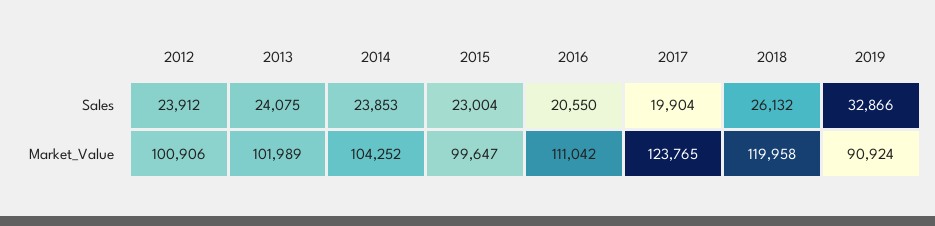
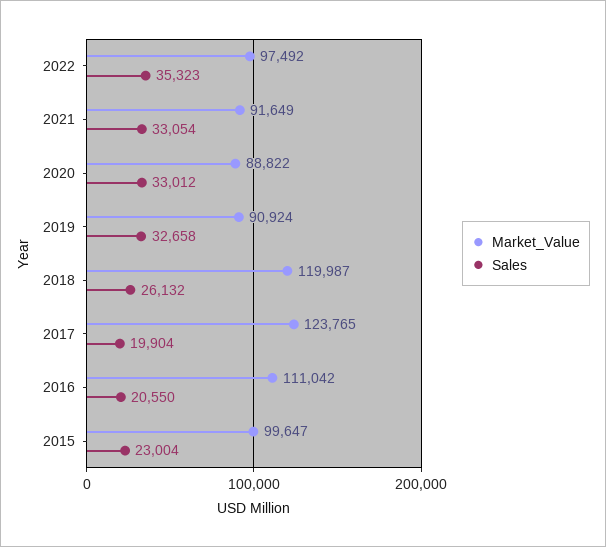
Sales, 2012: 23912 -> none
Sales, 2013: 24075 -> none
Sales, 2014: 23853 -> none
Sales, 2019: 32866 -> 32658
Market_Value, 2012: 100906 -> none
Market_Value, 2013: 101989 -> none
Market_Value, 2014: 104252 -> none
Market_Value, 2018: 119958 -> 119987
Market_Value, 2022: none -> 97492
Sales, 2022: none -> 35323
Market_Value, 2021: none -> 91649
Sales, 2021: none -> 33054
Market_Value, 2020: none -> 88822
Sales, 2020: none -> 33012

